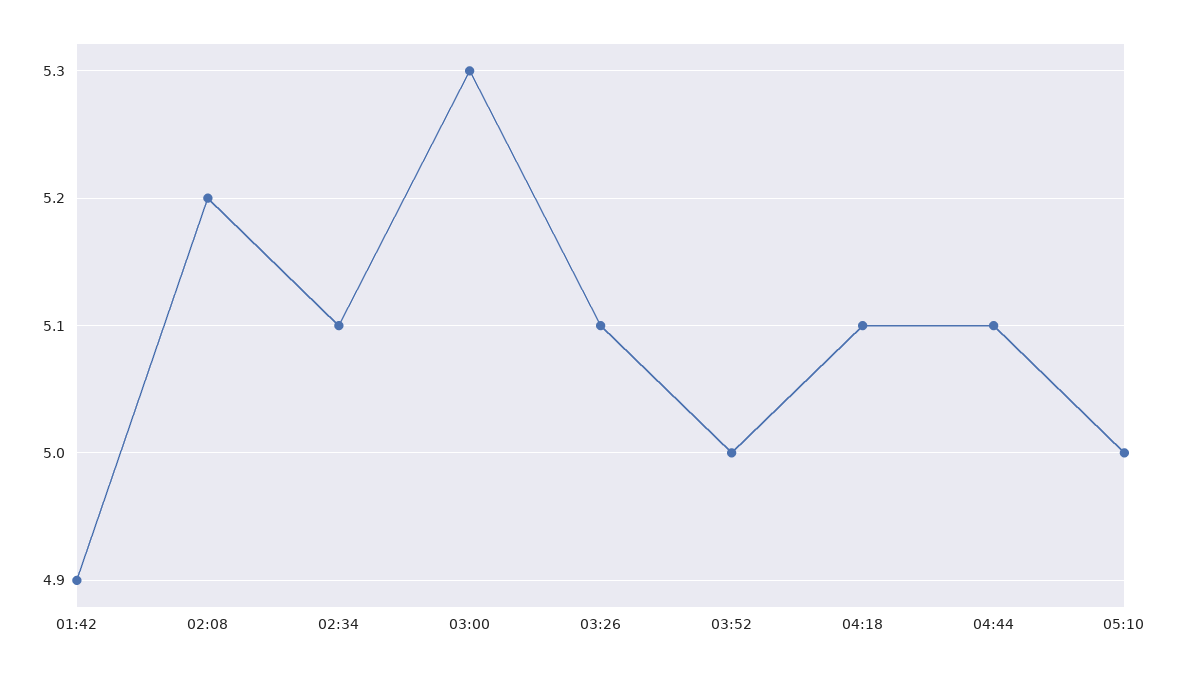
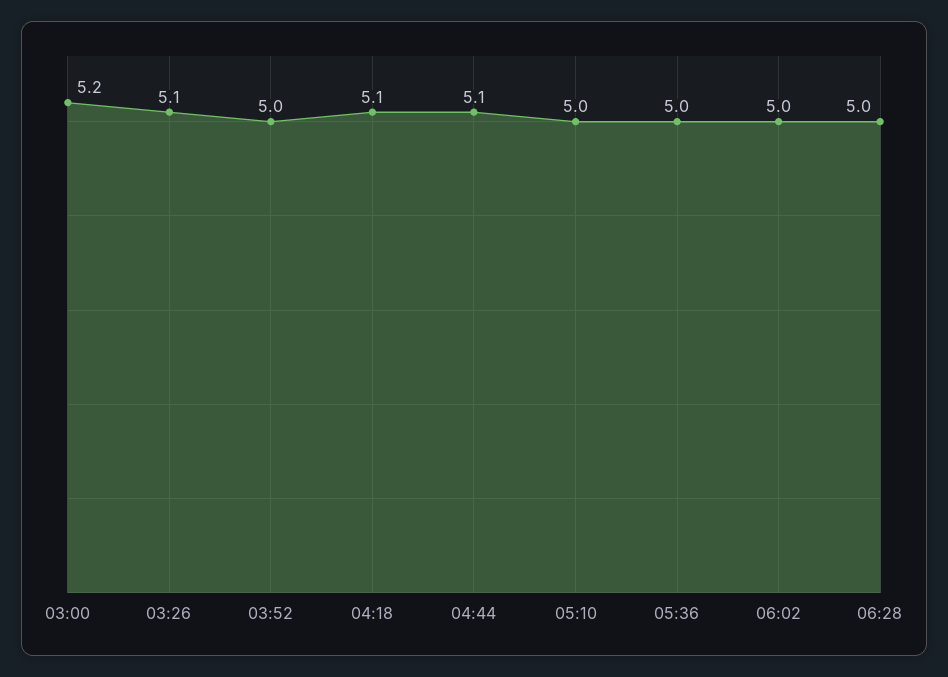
01:42: 4.9 -> none
02:08: 5.2 -> none
02:34: 5.1 -> none
03:00: 5.3 -> 5.2
05:36: none -> 5
06:02: none -> 5
06:28: none -> 5

